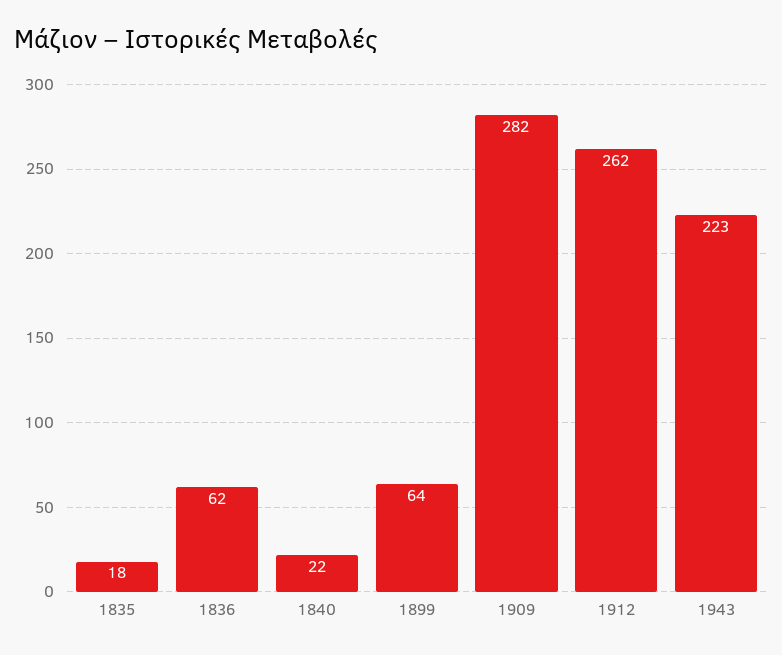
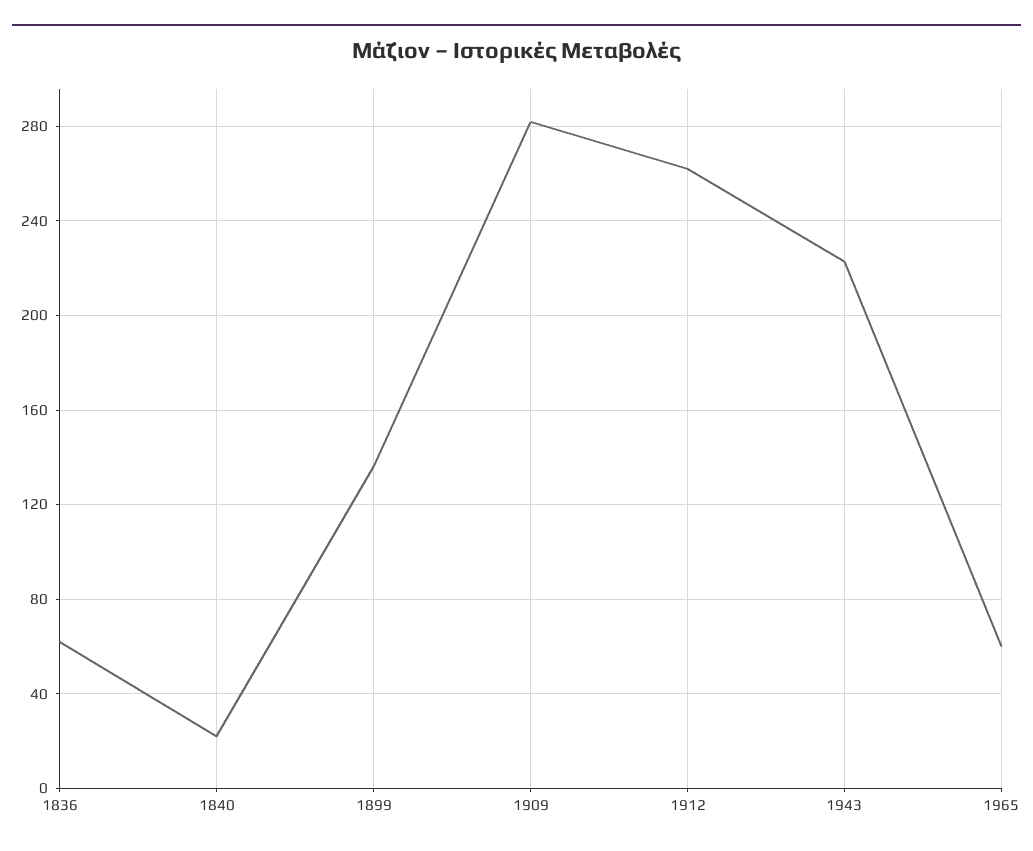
1835: 18 -> none
1899: 64 -> 135
1965: none -> 60

